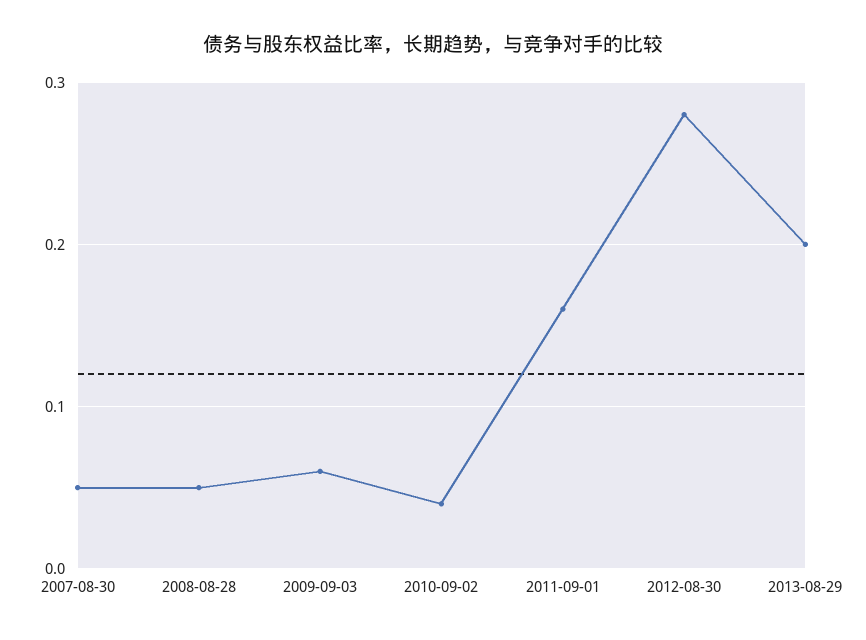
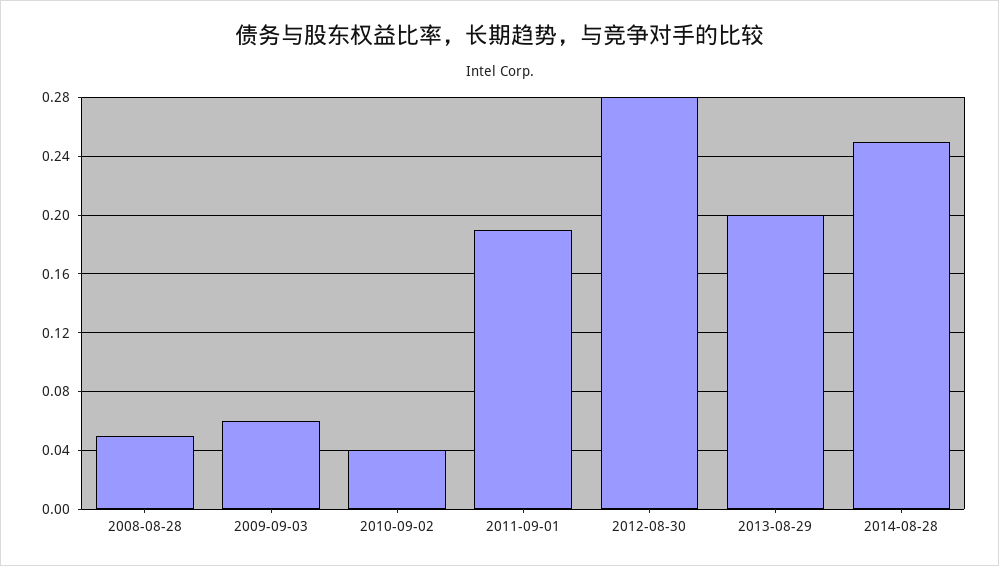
2007-08-30: 0.05 -> none
2011-09-01: 0.16 -> 0.19
2014-08-28: none -> 0.25

